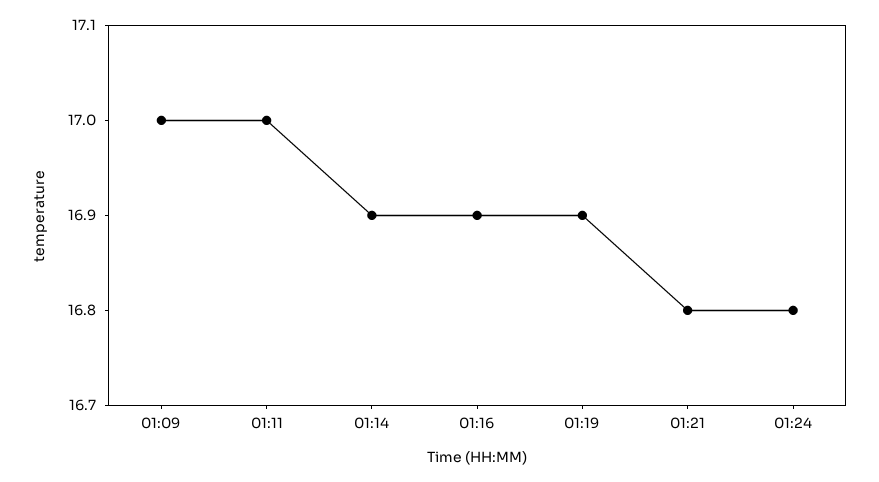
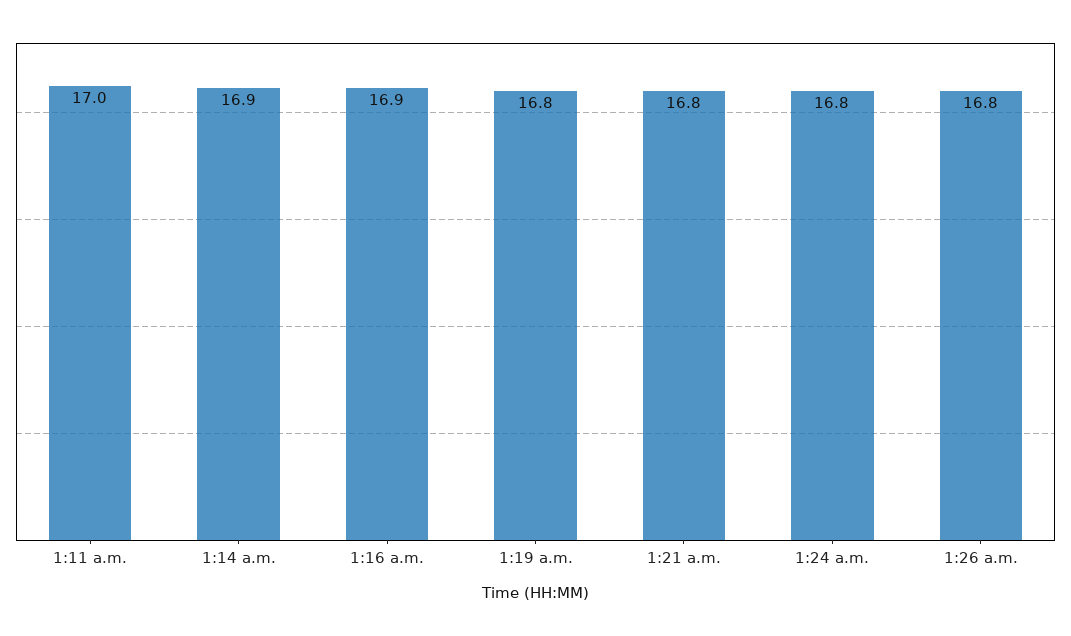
01:09: 17 -> none
01:19: 16.9 -> 16.8
1:26 a.m.: none -> 16.8

